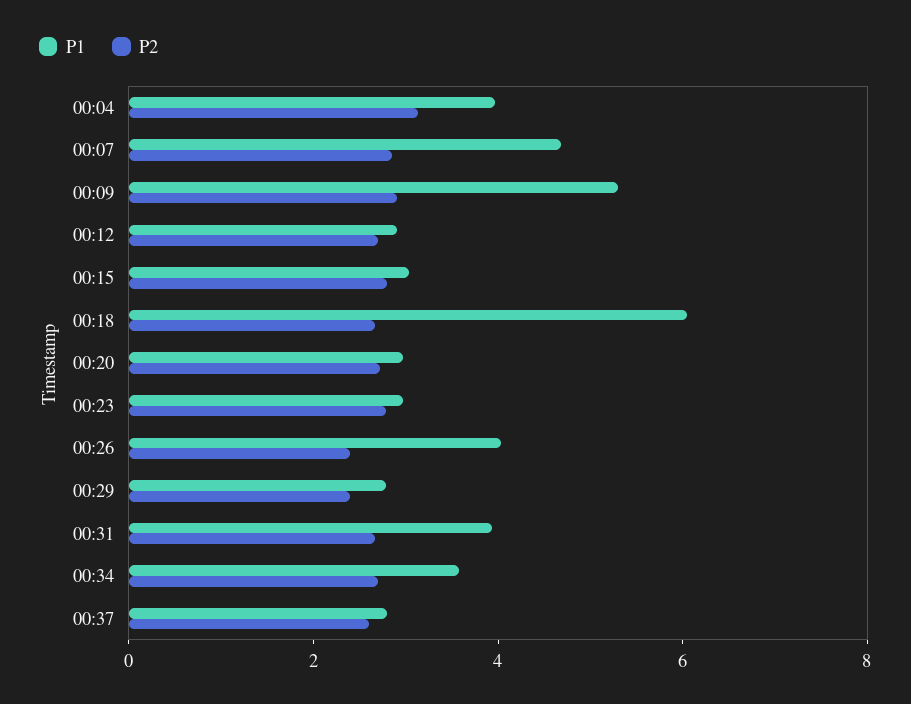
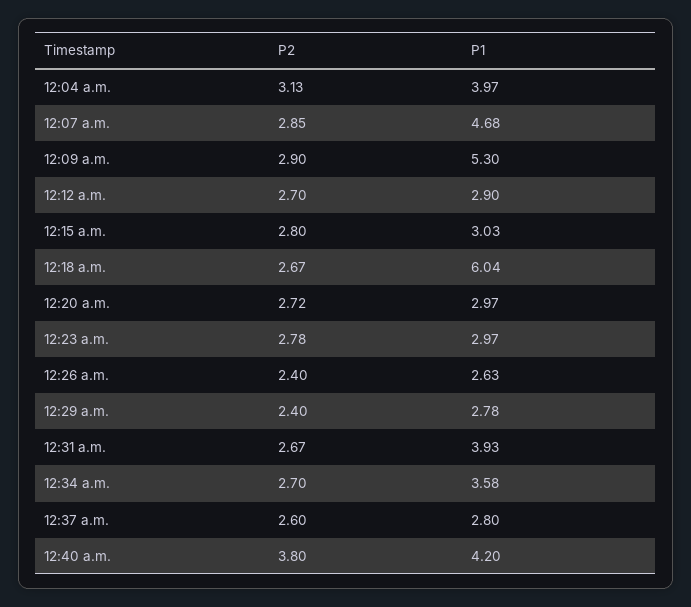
P1, 00:26: 4 -> 2.63
P2, 12:40 a.m.: none -> 3.8
P1, 12:40 a.m.: none -> 4.2

